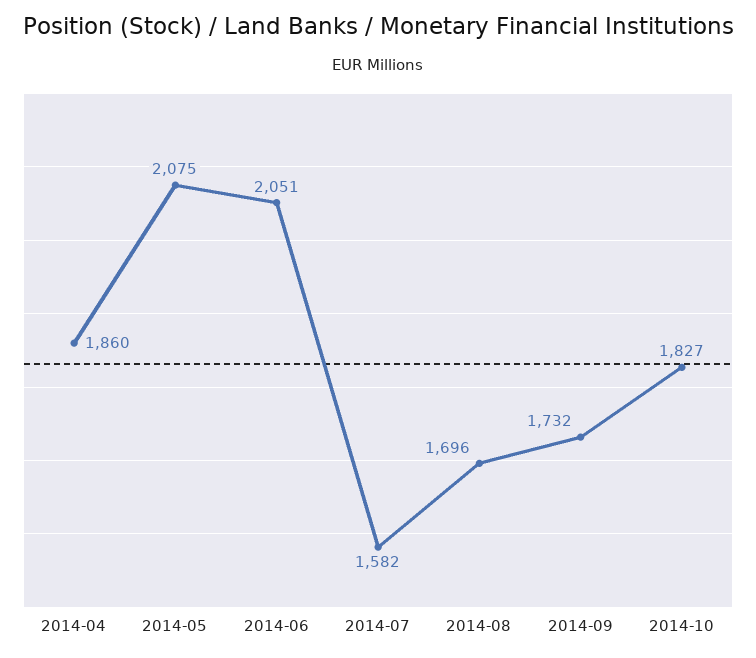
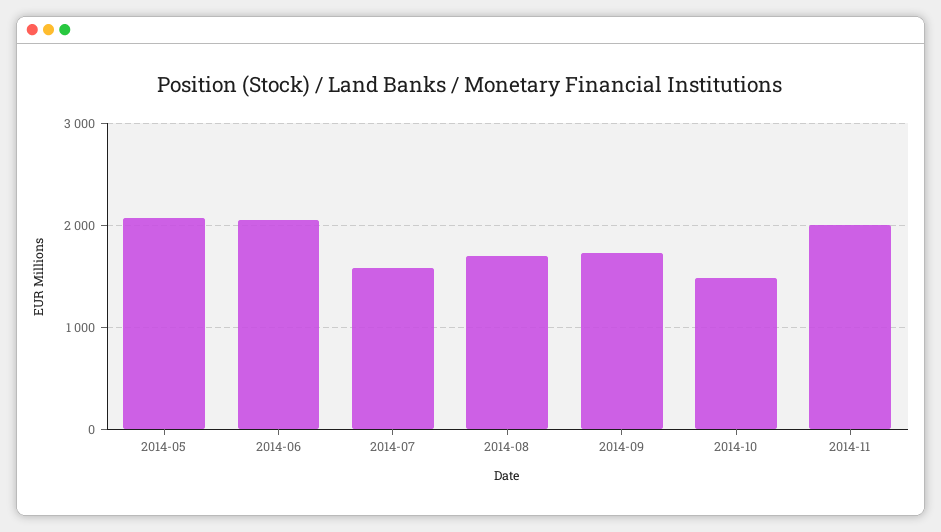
2014-04: 1860 -> none
2014-10: 1827 -> 1500
2014-11: none -> 2000

